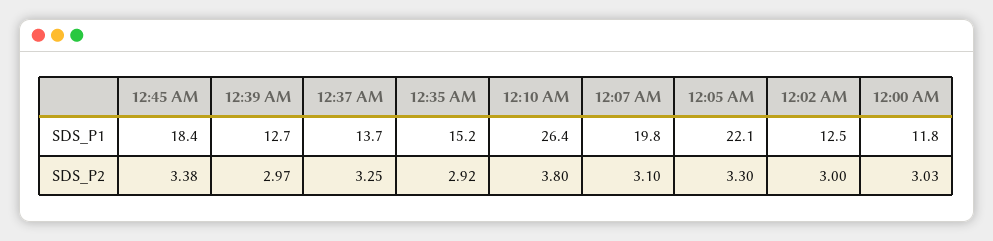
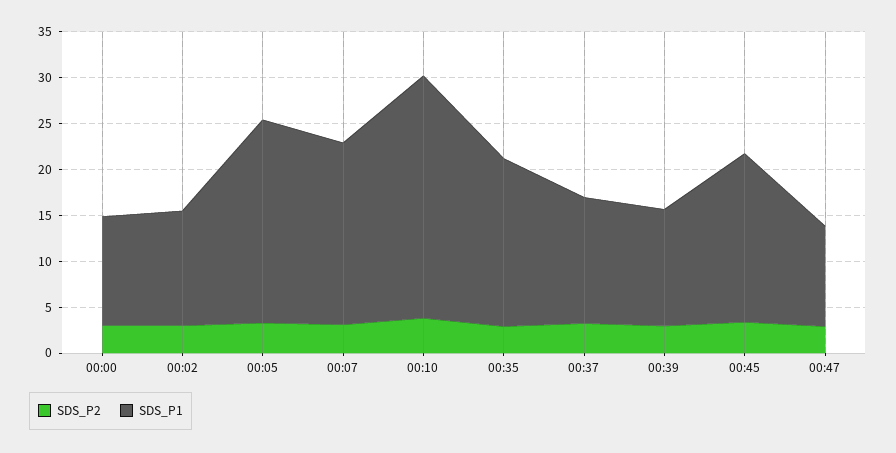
SDS_P1, 12:35 AM: 15.2 -> 18
SDS_P2, 00:47: none -> 3
SDS_P1, 00:47: none -> 11

